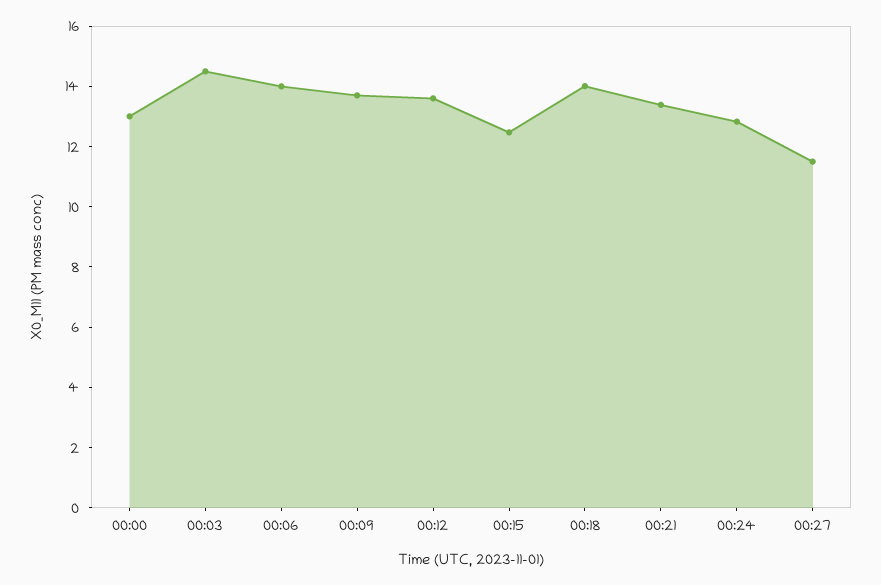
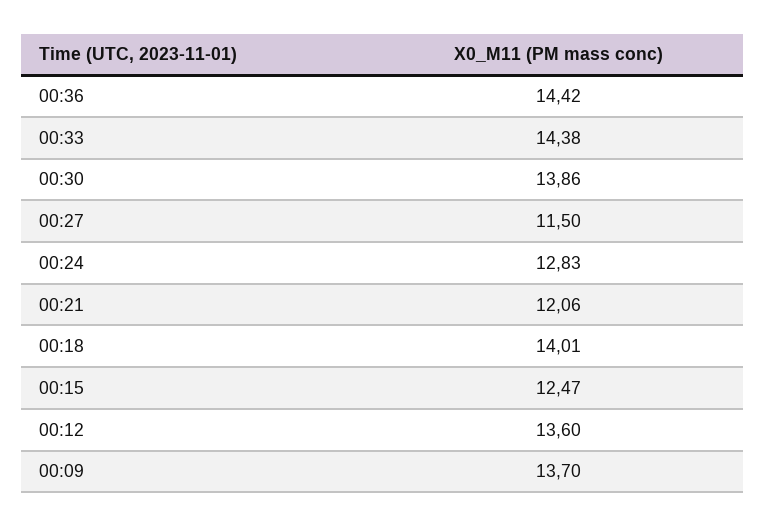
00:00: 13 -> none
00:03: 14.5 -> none
00:06: 14 -> none
00:21: 13.5 -> 12.06
00:36: none -> 14.42
00:33: none -> 14.38
00:30: none -> 13.86

